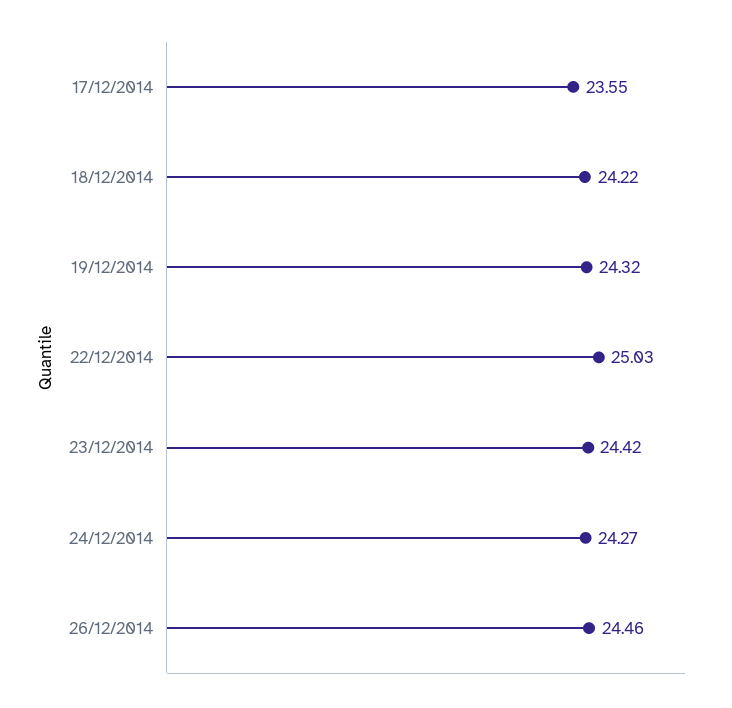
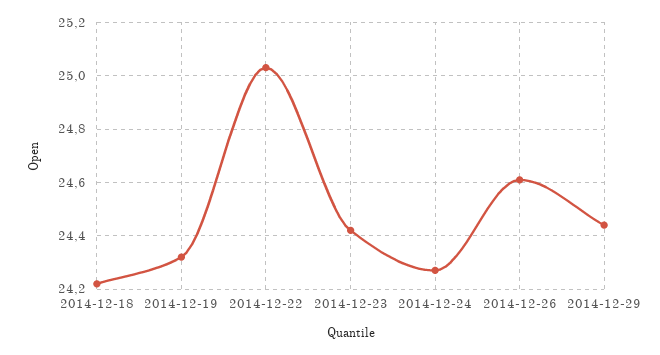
17/12/2014: 23.55 -> none
26/12/2014: 24.46 -> 24.6
2014-12-29: none -> 24.45

